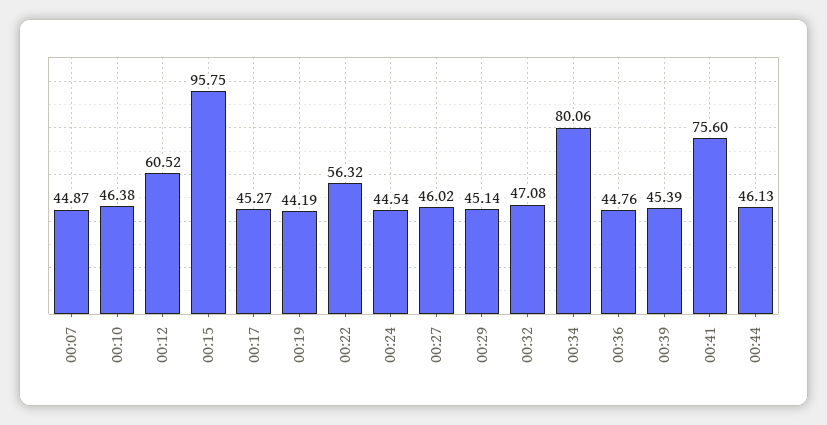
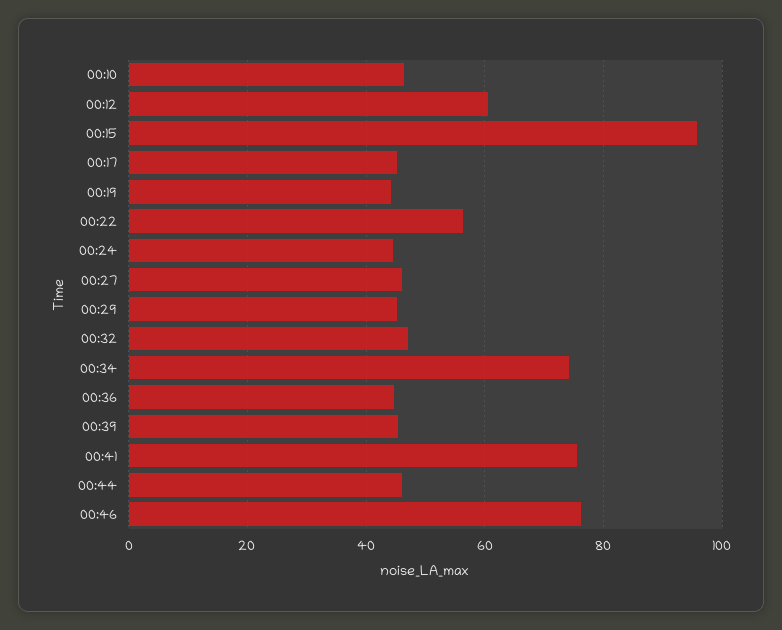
00:07: 44.87 -> none
00:34: 80.06 -> 74
00:46: none -> 76

